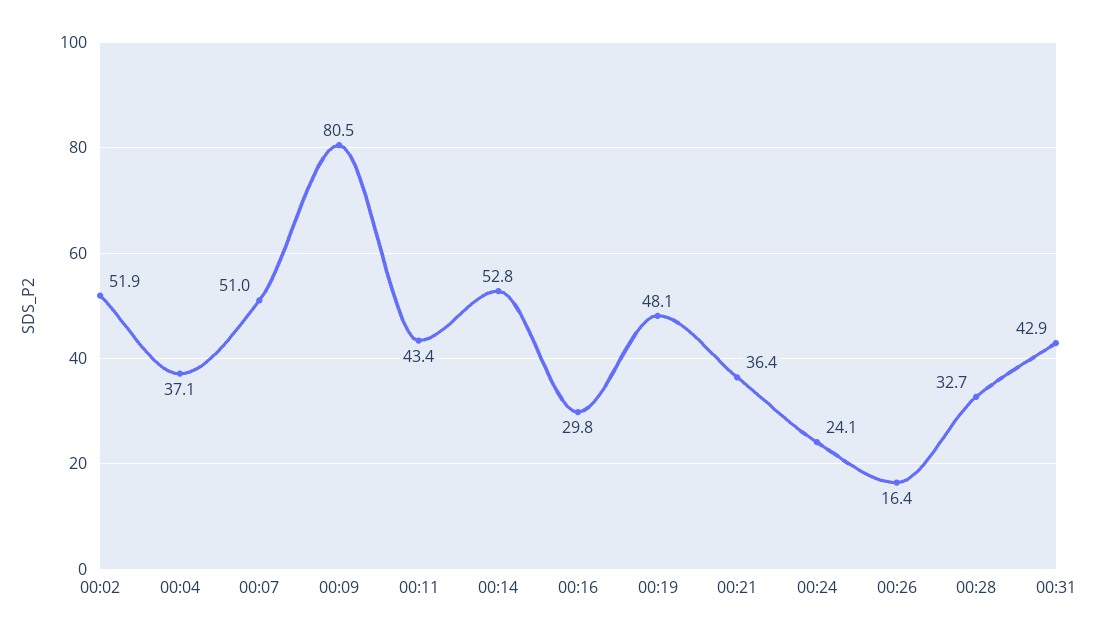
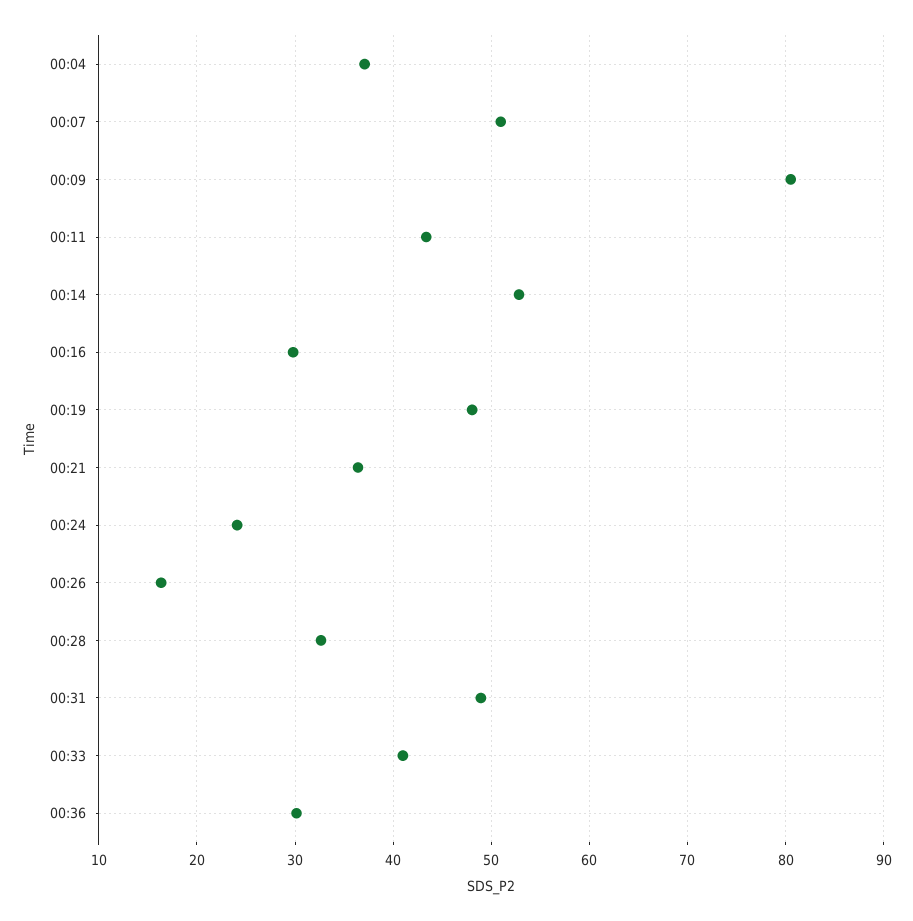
00:02: 51.9 -> none
00:31: 42.9 -> 49
00:33: none -> 41
00:36: none -> 30

